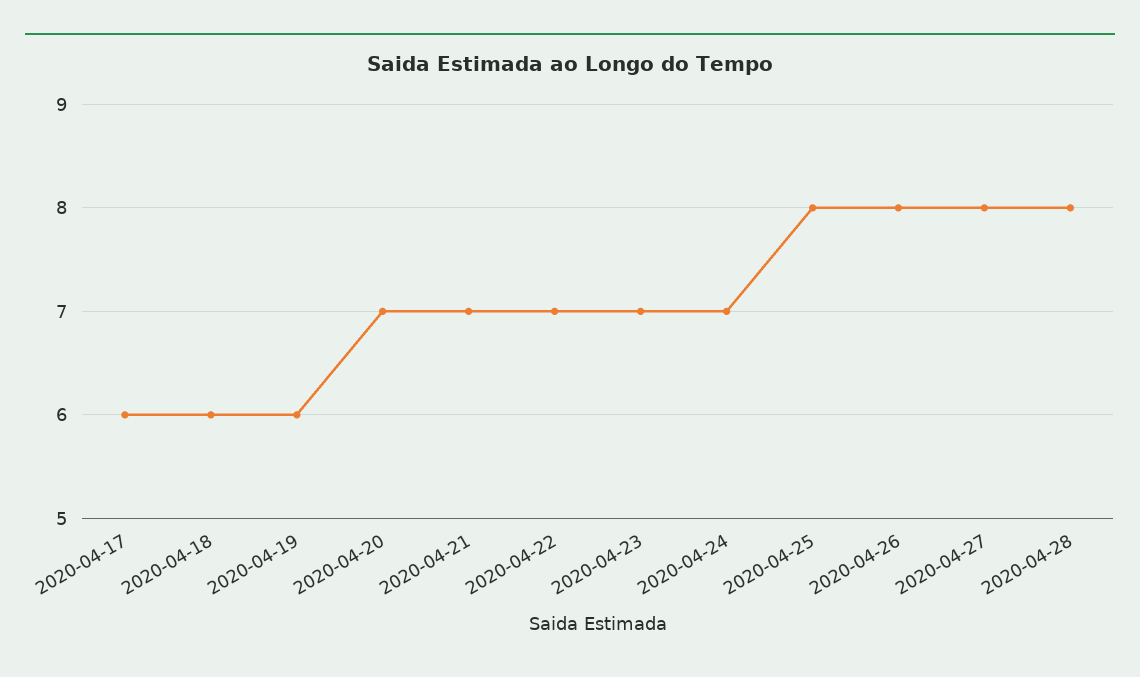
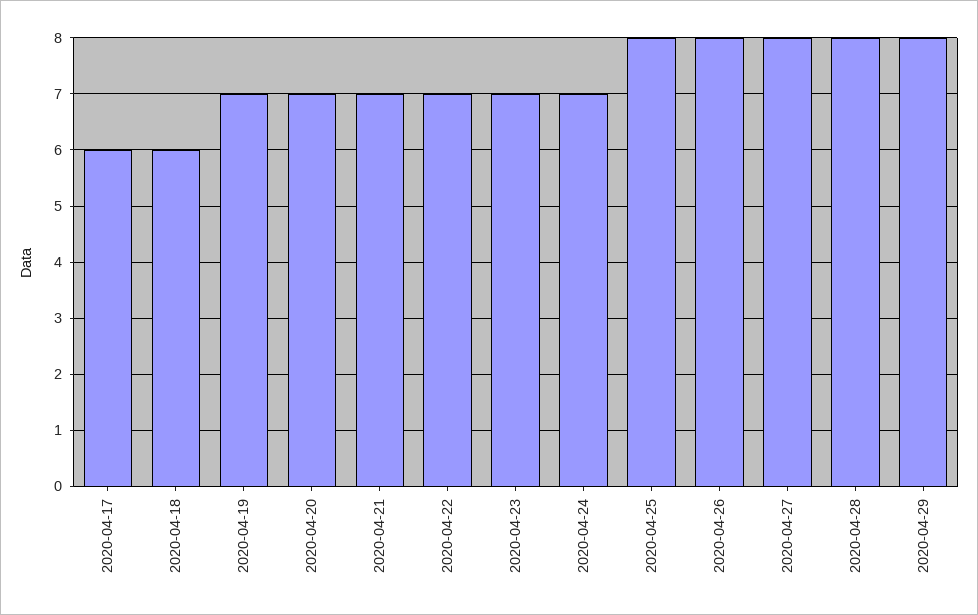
2020-04-19: 6 -> 7
2020-04-29: none -> 8

